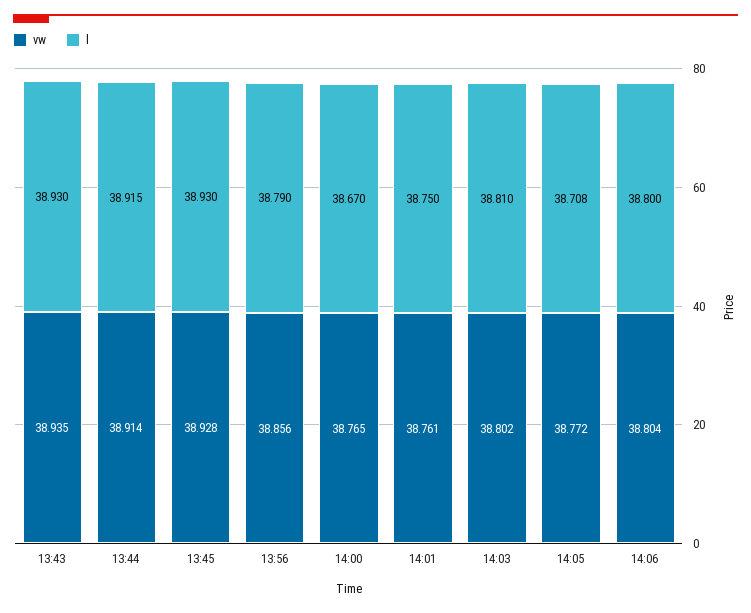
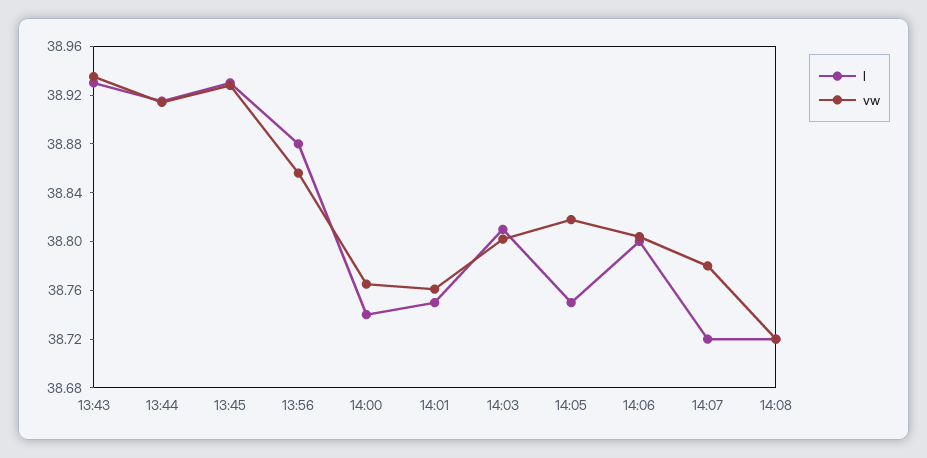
l, 13:56: 38.79 -> 38.88
l, 14:00: 38.67 -> 38.74
vw, 14:05: 38.772 -> 38.82
l, 14:05: 38.708 -> 38.75
l, 14:07: none -> 38.72
vw, 14:07: none -> 38.78
l, 14:08: none -> 38.72
vw, 14:08: none -> 38.72

